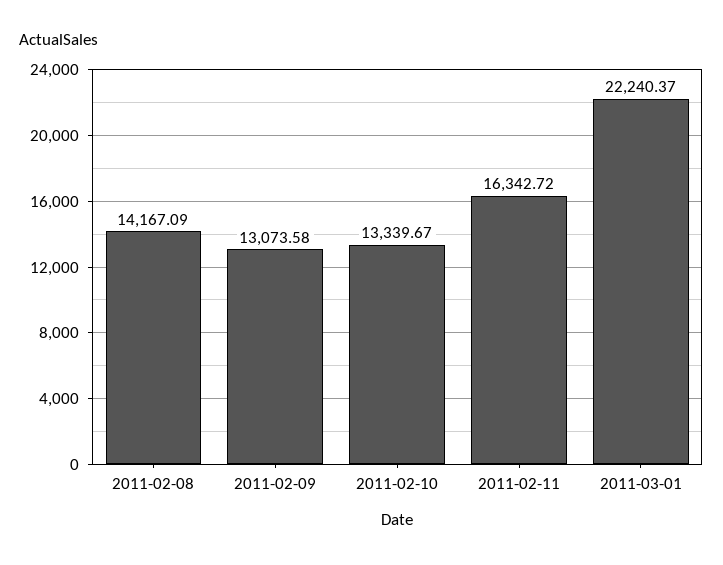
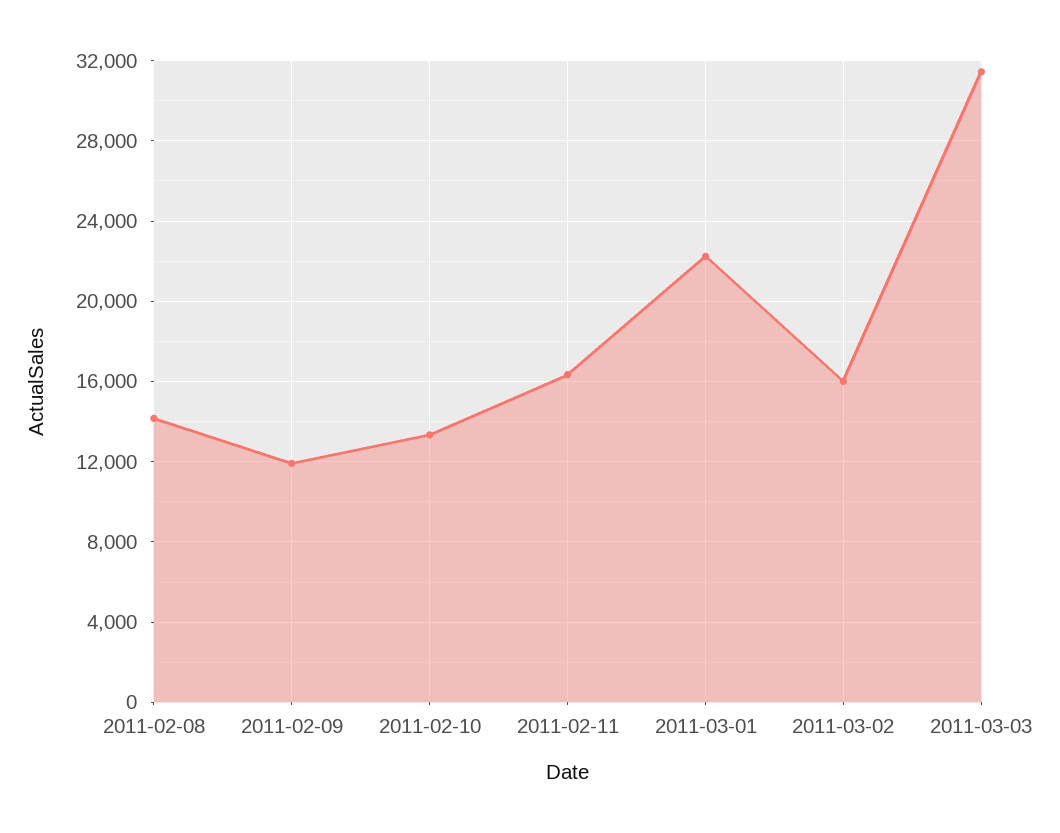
2011-02-09: 13073.58 -> 12000
2011-03-02: none -> 16000
2011-03-03: none -> 31500

